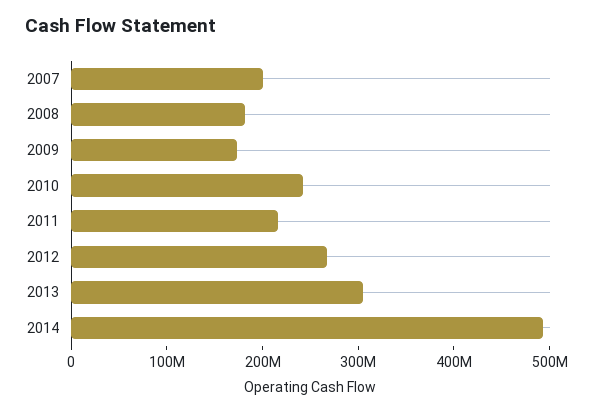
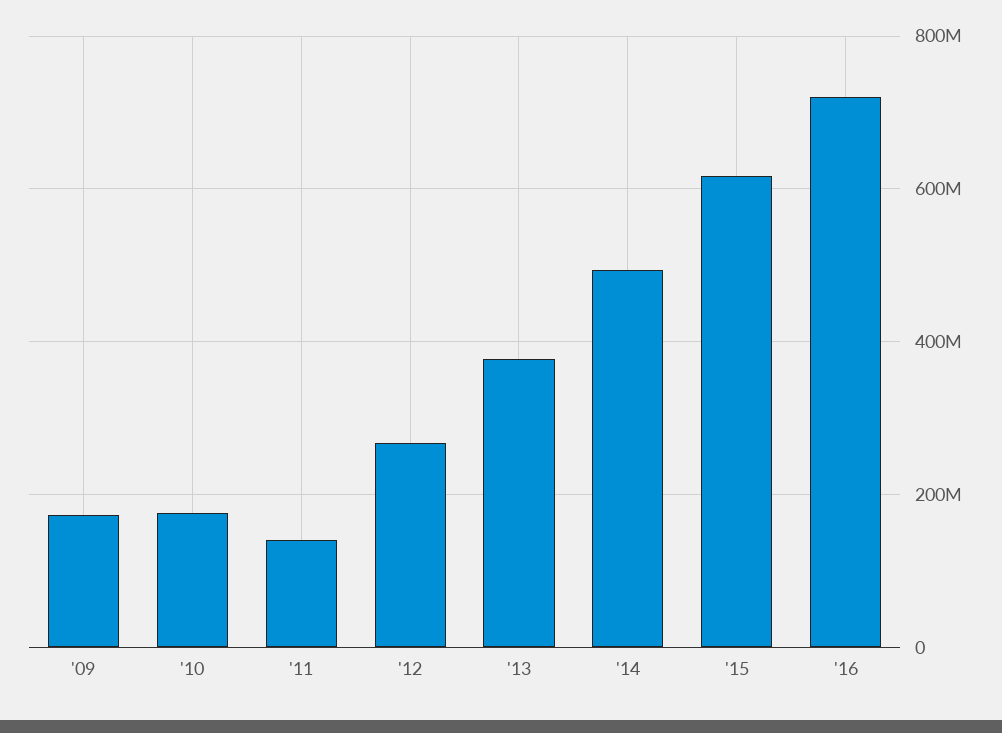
2007: 200000000 -> none
2008: 180000000 -> none
2010: 240000000 -> 180000000
2011: 220000000 -> 140000000
2013: 300000000 -> 380000000
'15: none -> 620000000
'16: none -> 720000000

